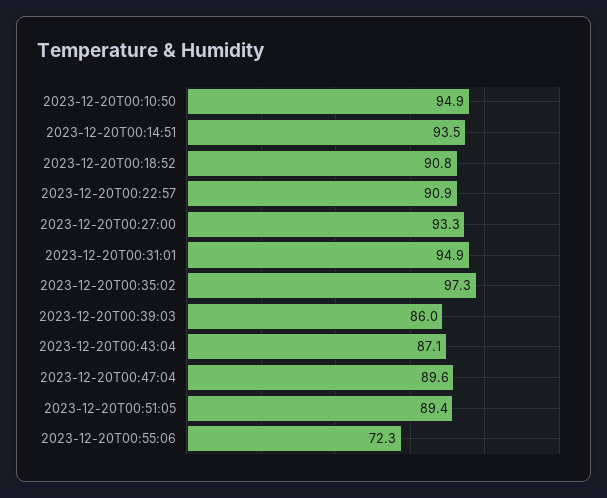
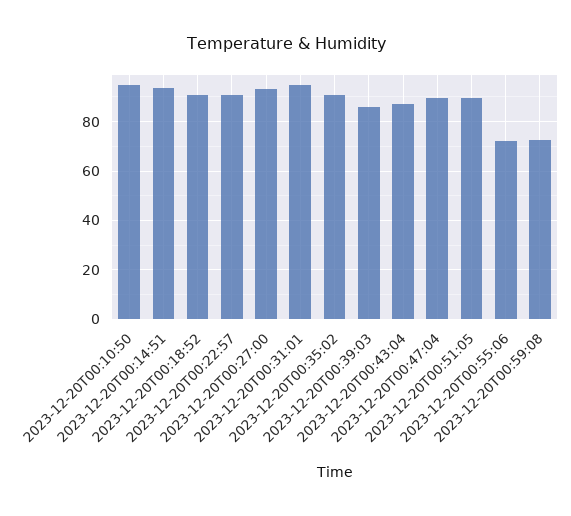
2023-12-20T00:35:02: 97.3 -> 90
2023-12-20T00:59:08: none -> 72.5

